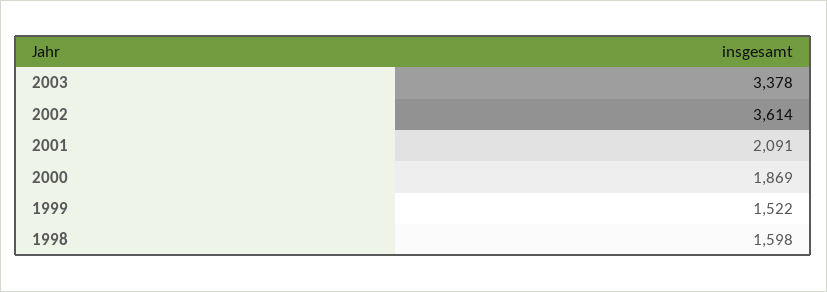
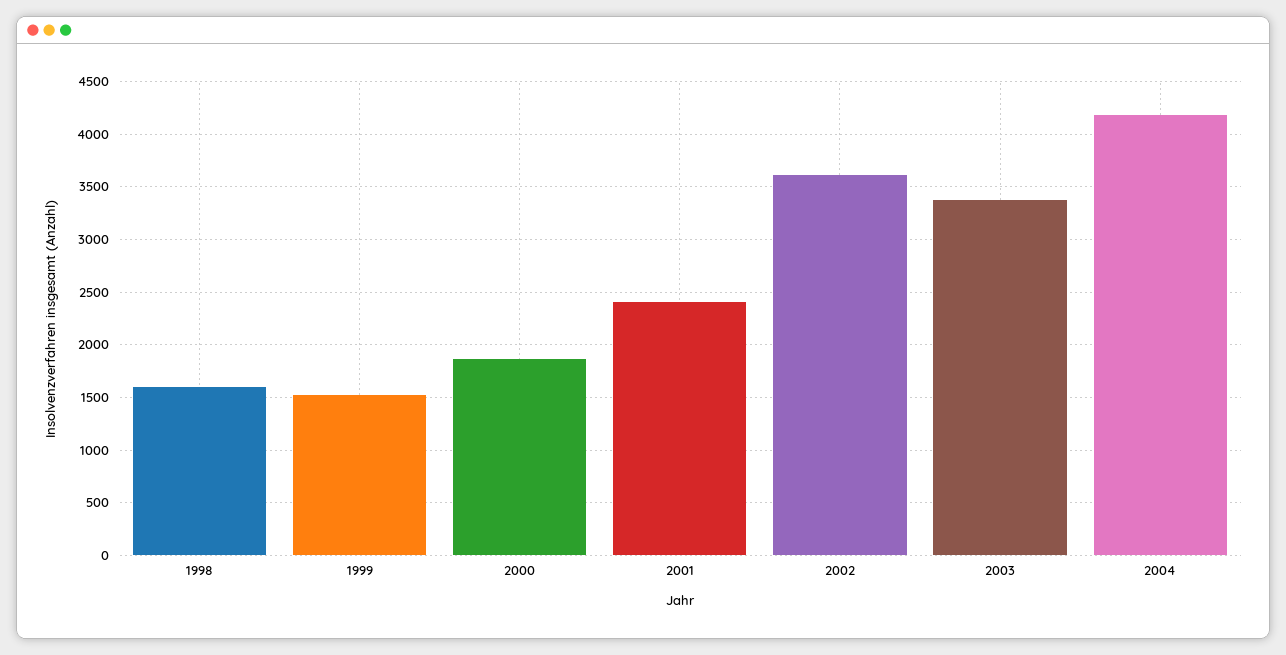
2001: 2091 -> 2400
2004: none -> 4200

